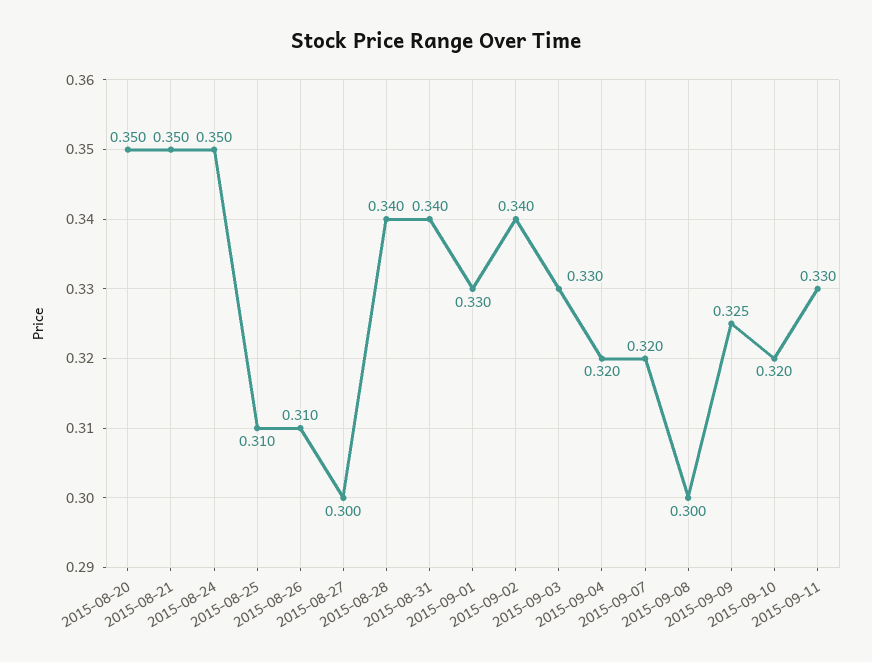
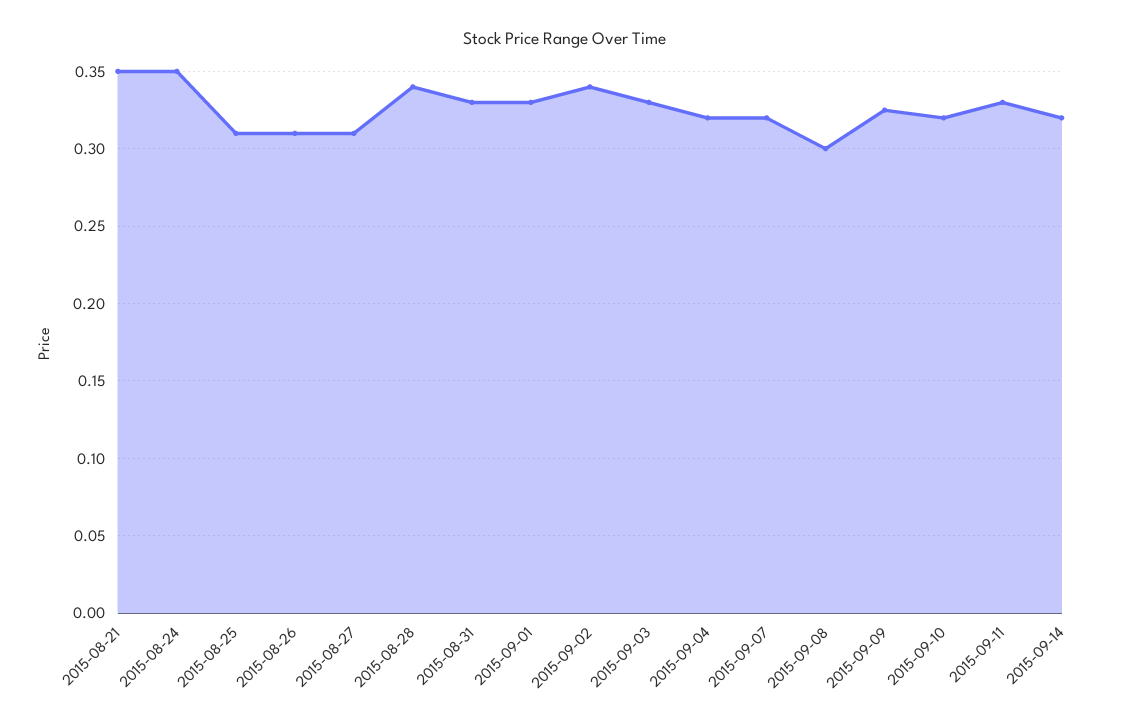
2015-08-20: 0.35 -> none
2015-08-27: 0.3 -> 0.31
2015-08-31: 0.34 -> 0.33
2015-09-14: none -> 0.32

